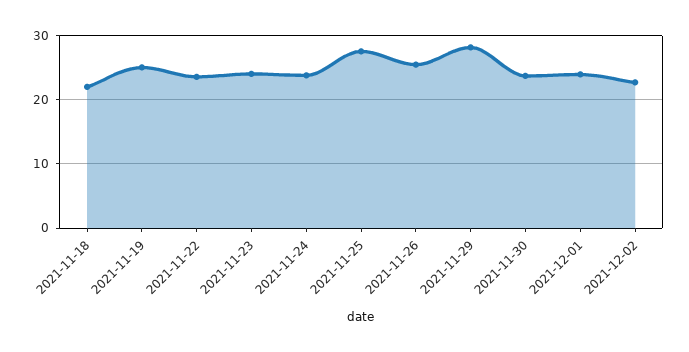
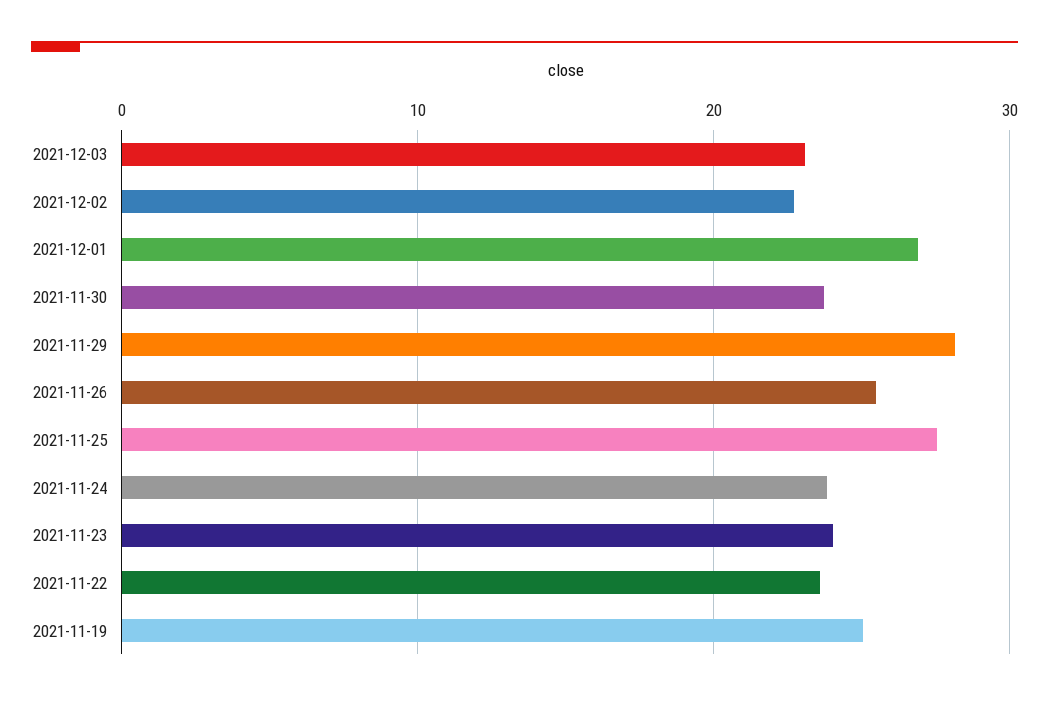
2021-11-18: 22 -> none
2021-12-01: 24 -> 27
2021-12-03: none -> 23

